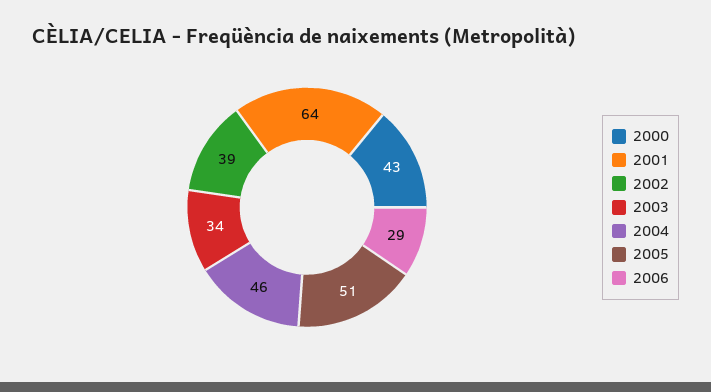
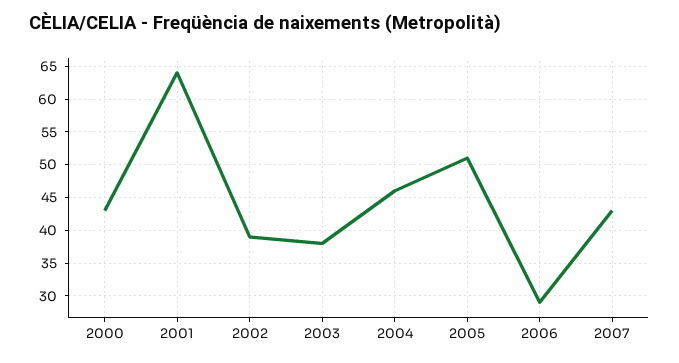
2003: 34 -> 38
2007: none -> 43

